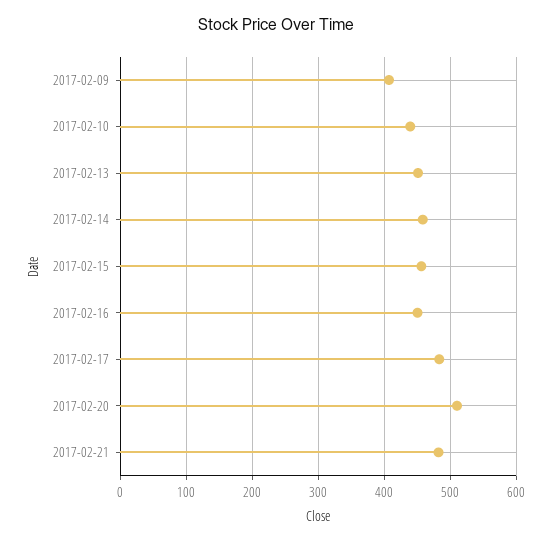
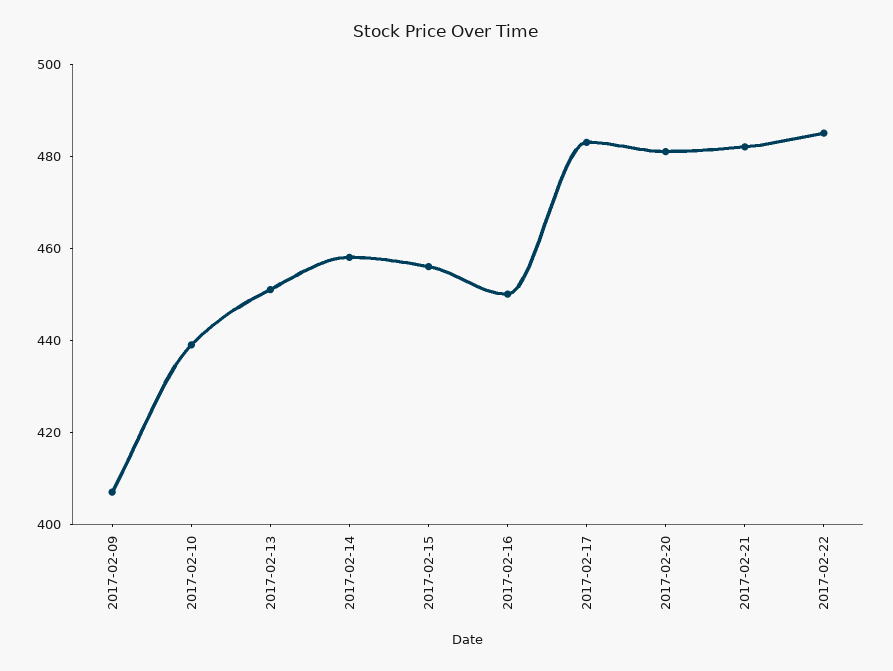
2017-02-20: 510 -> 480
2017-02-22: none -> 485

